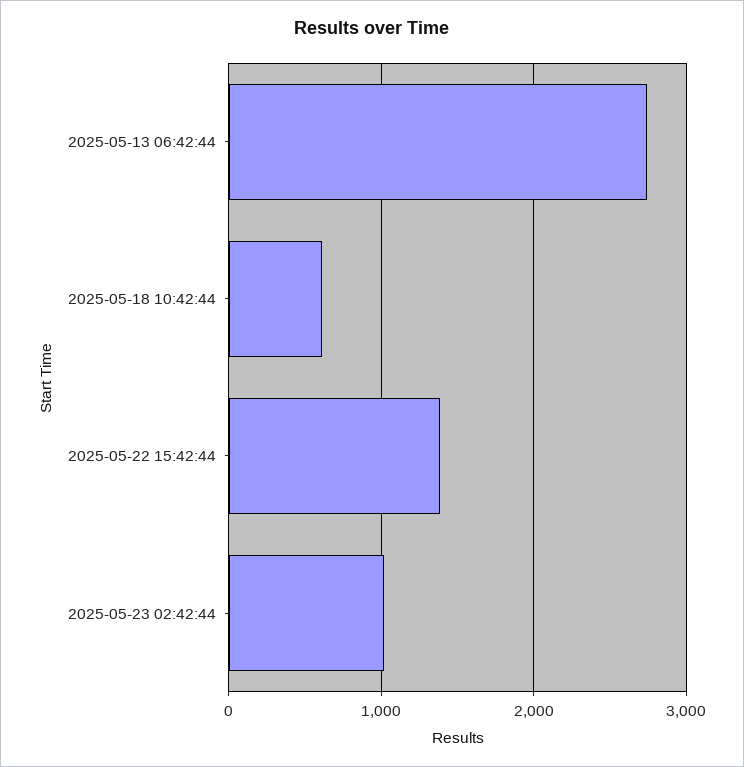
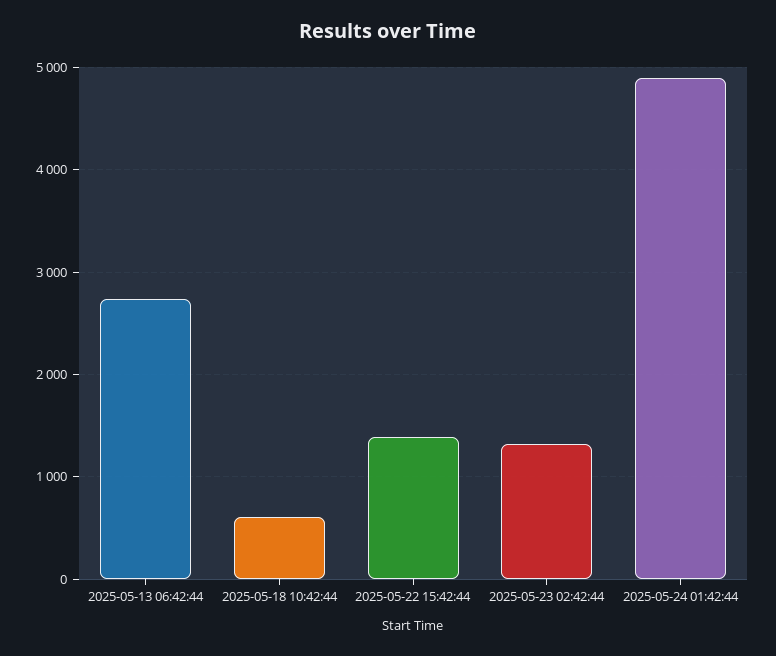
2025-05-23 02:42:44: 1000 -> 1300
2025-05-24 01:42:44: none -> 4900

